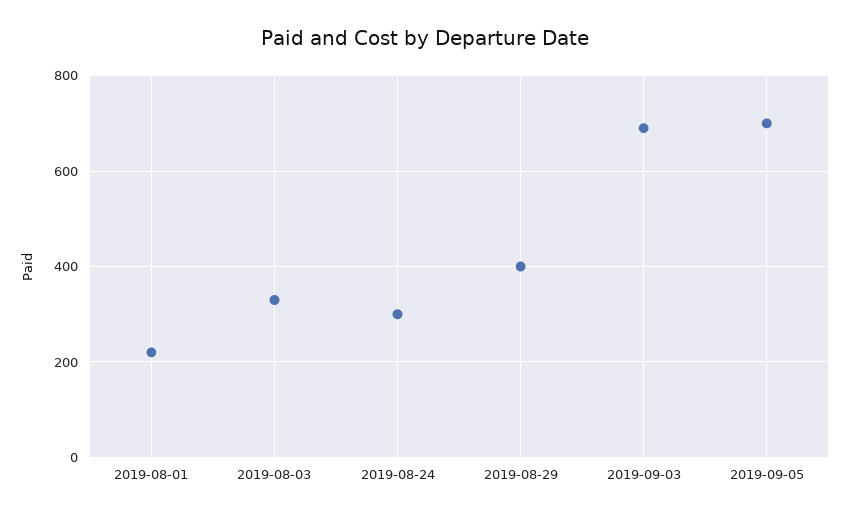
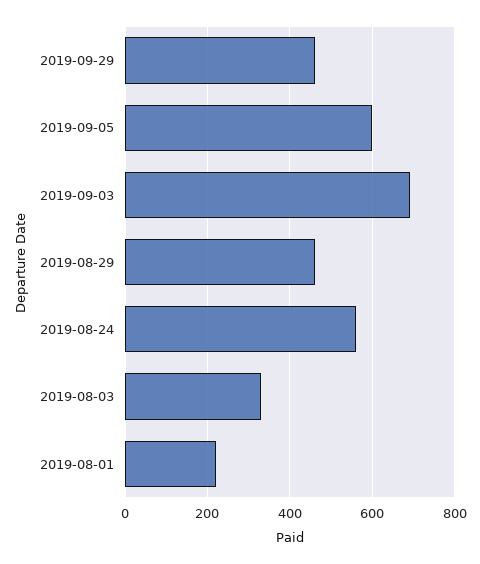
2019-08-24: 300 -> 560
2019-08-29: 400 -> 460
2019-09-05: 700 -> 600
2019-09-29: none -> 460

